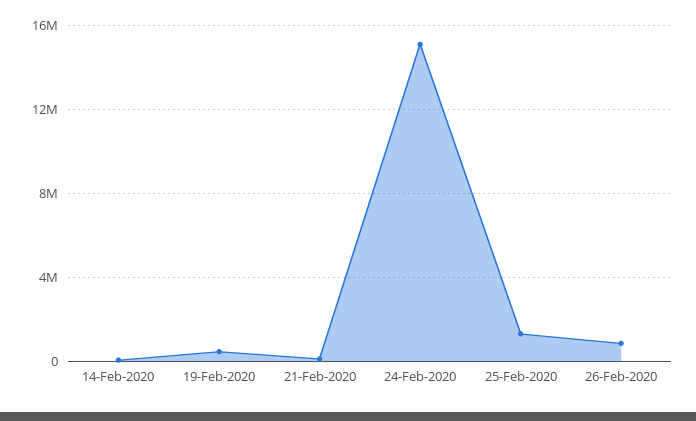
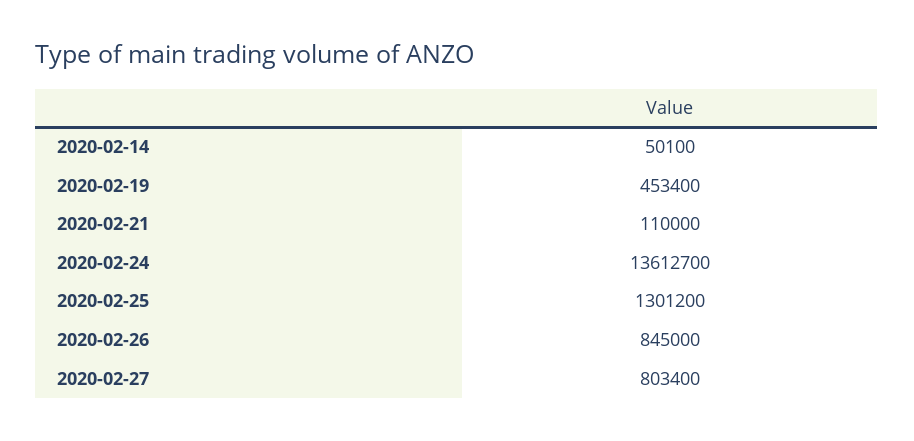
24-Feb-2020: 15000000 -> 13612700
2020-02-27: none -> 803400

